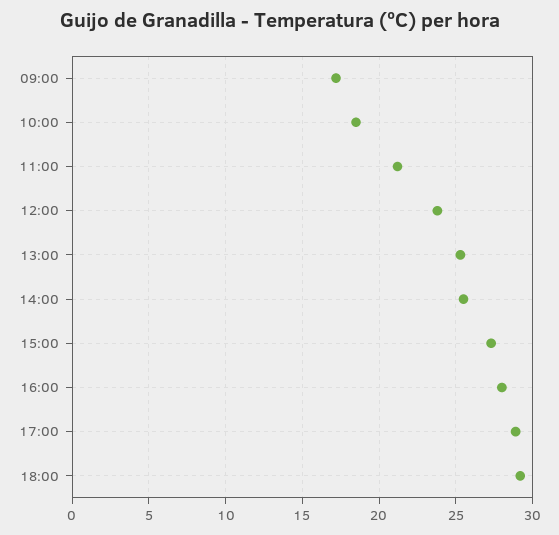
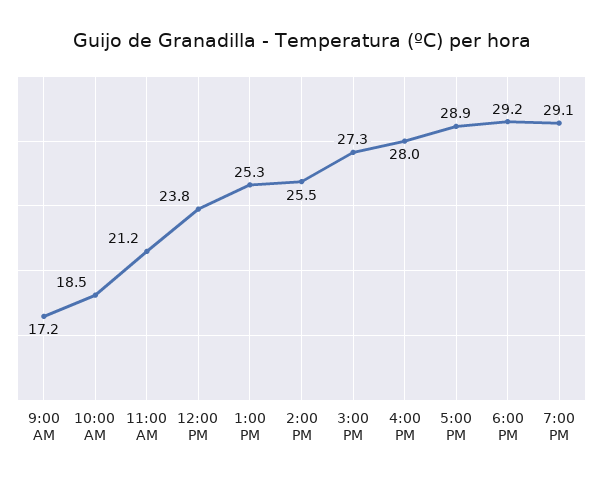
7:00 PM: none -> 29.1

